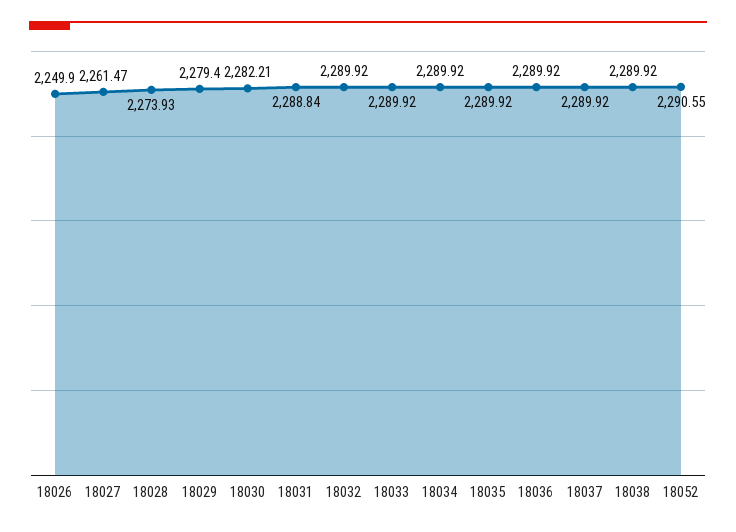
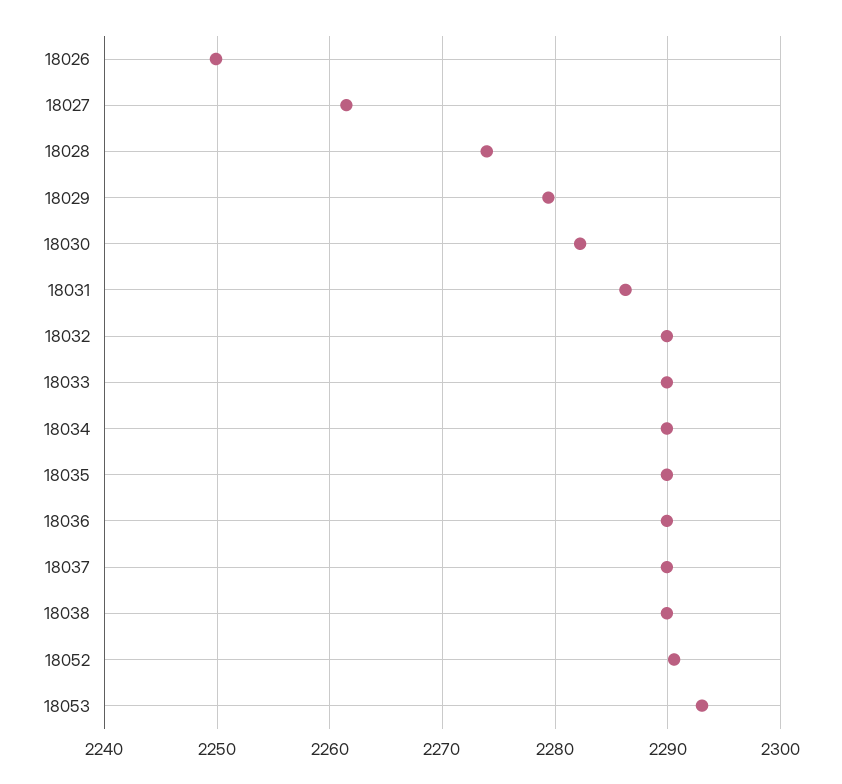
18031: 2288.84 -> 2286
18053: none -> 2293

